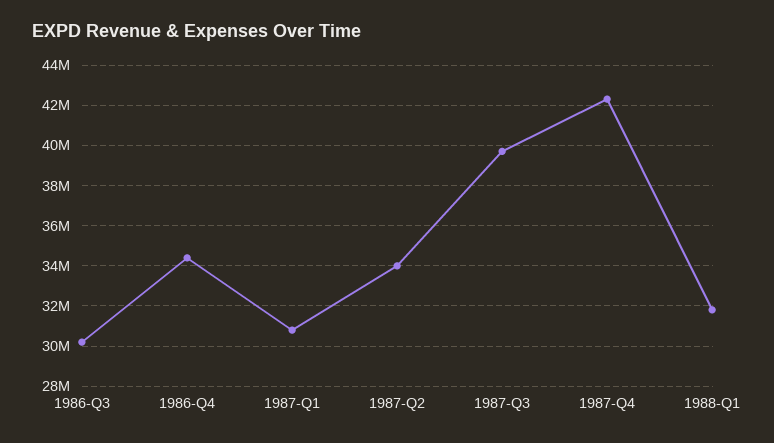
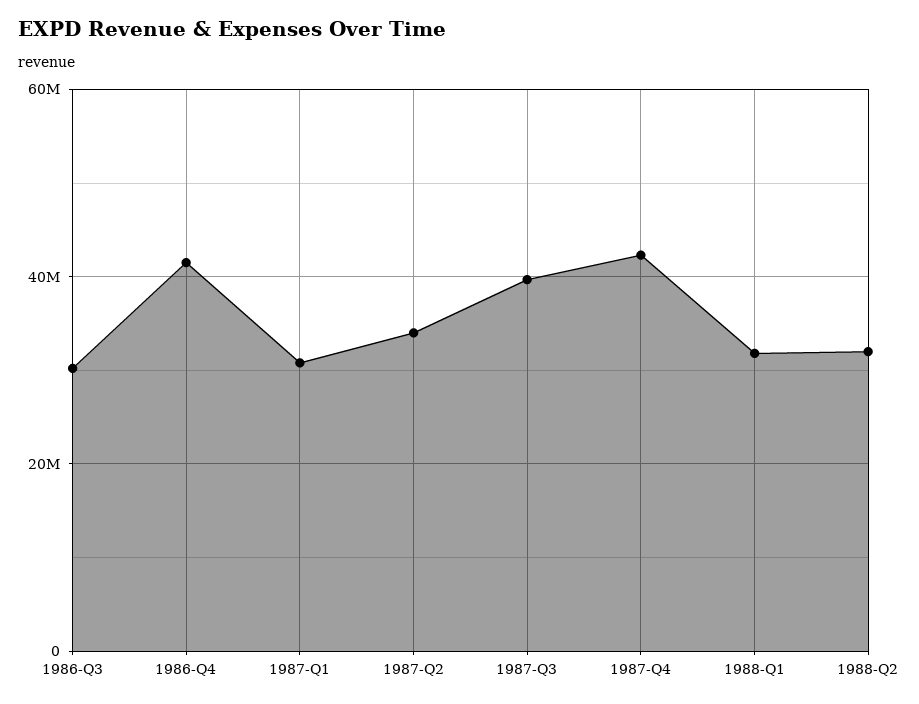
1986-Q4: 34500000 -> 42000000
1988-Q2: none -> 32000000

